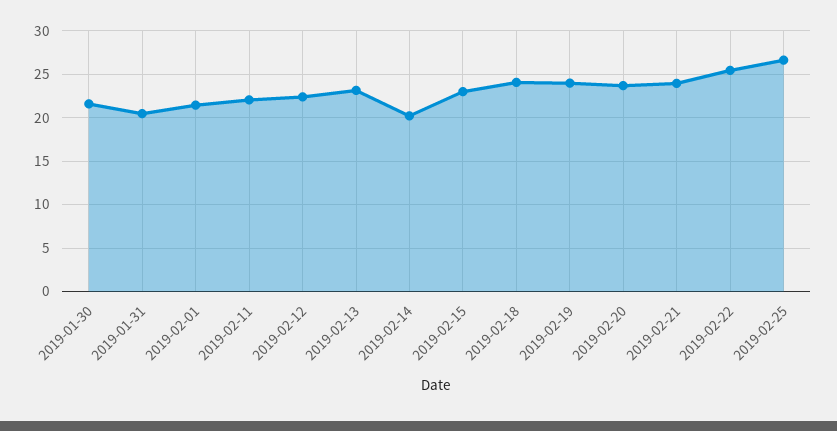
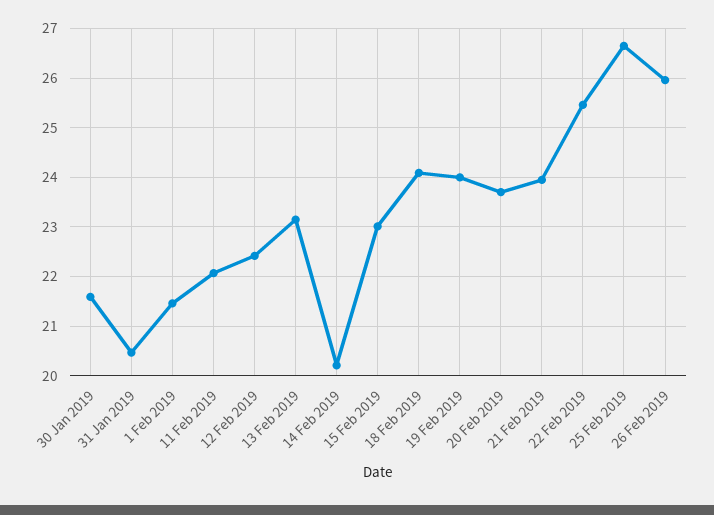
26 Feb 2019: none -> 26

